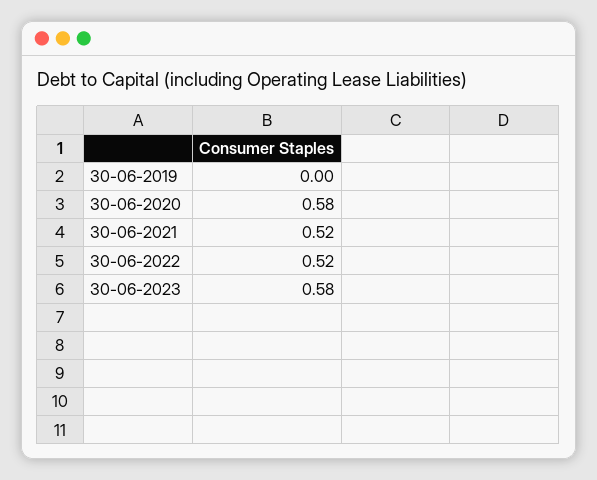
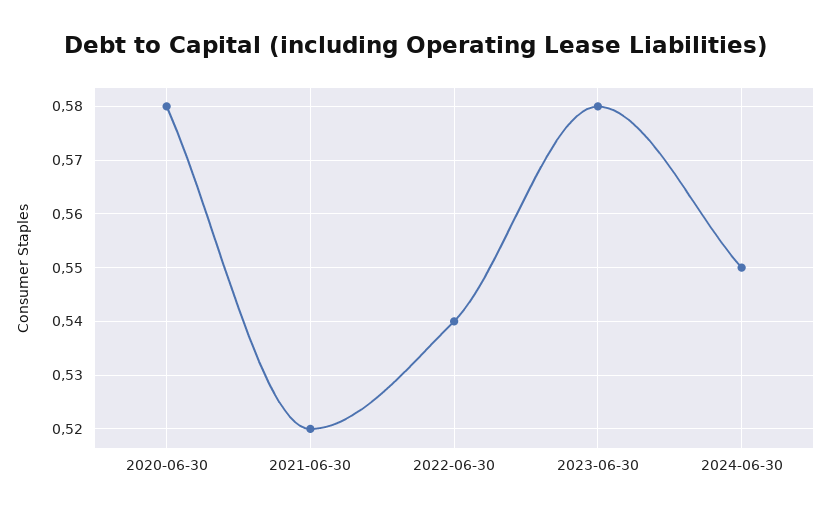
30-06-2019: 0 -> none
30-06-2022: 0.52 -> 0.54
2024-06-30: none -> 0.55

